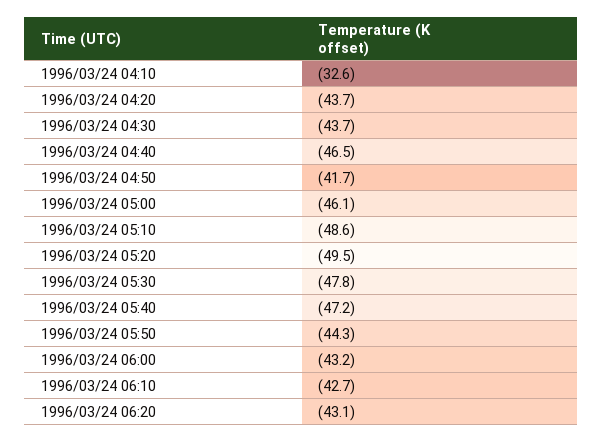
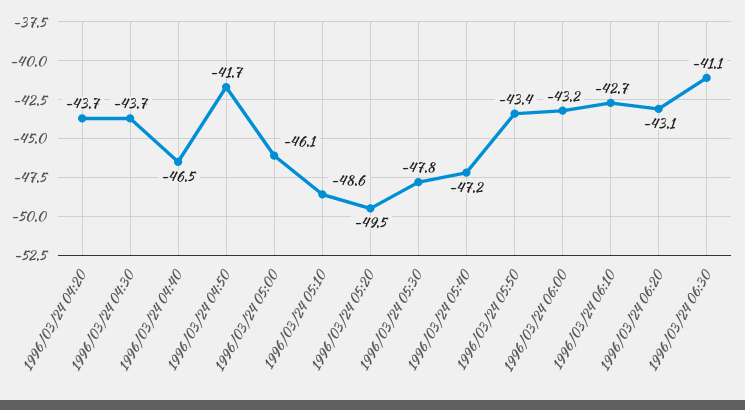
1996/03/24 04:10: -32.6 -> none
1996/03/24 05:50: -44.3 -> -43.4
1996/03/24 06:30: none -> -41.1

